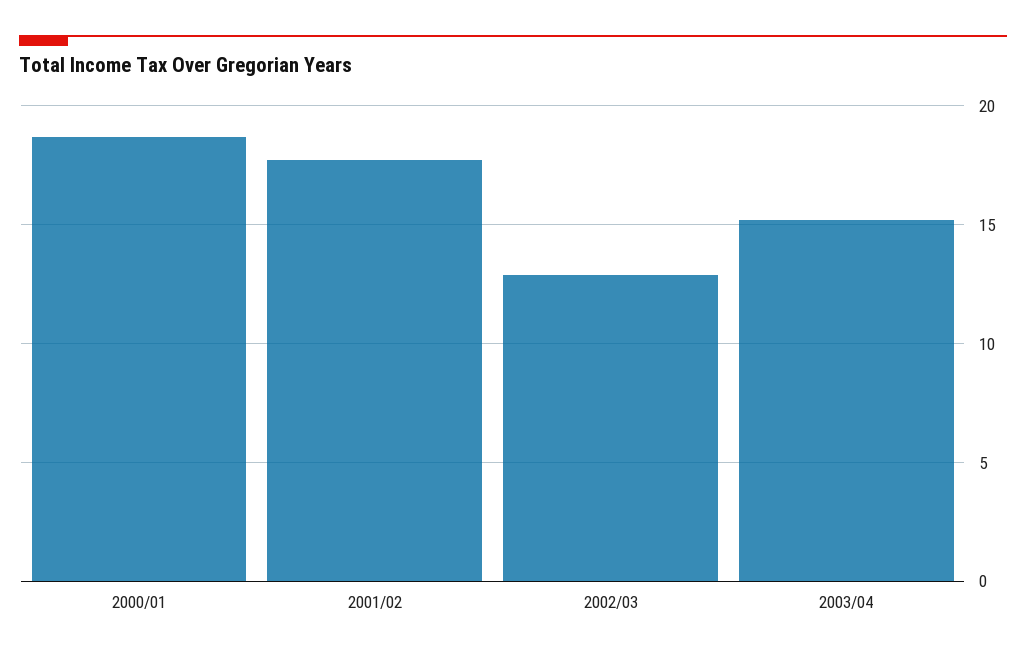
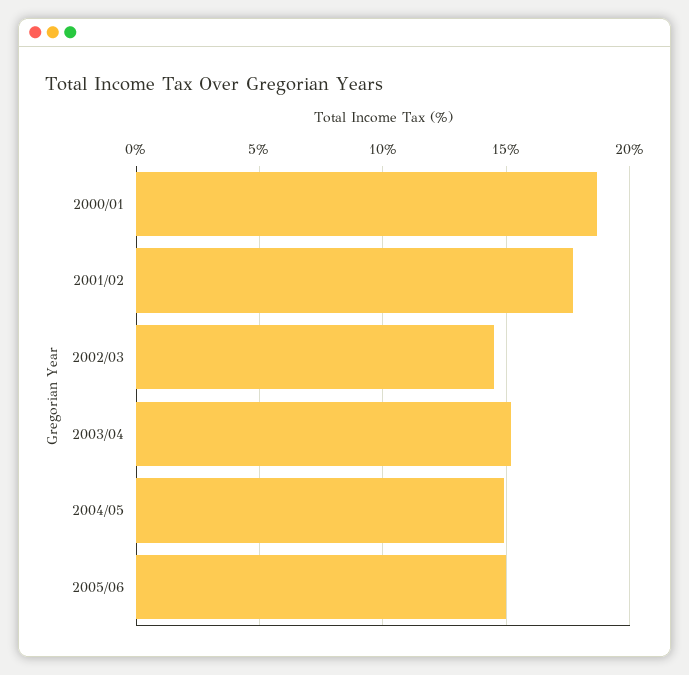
2002/03: 13 -> 14.5
2004/05: none -> 15
2005/06: none -> 15

